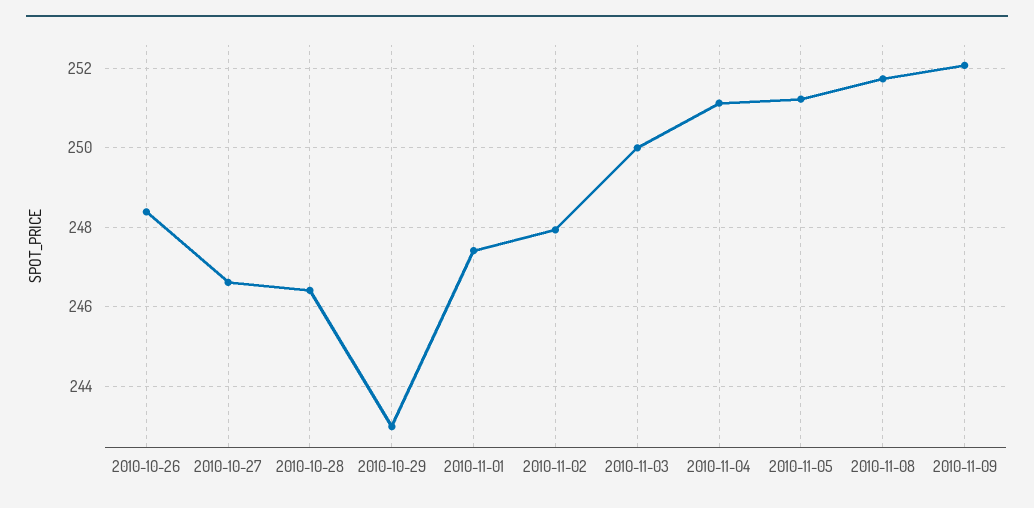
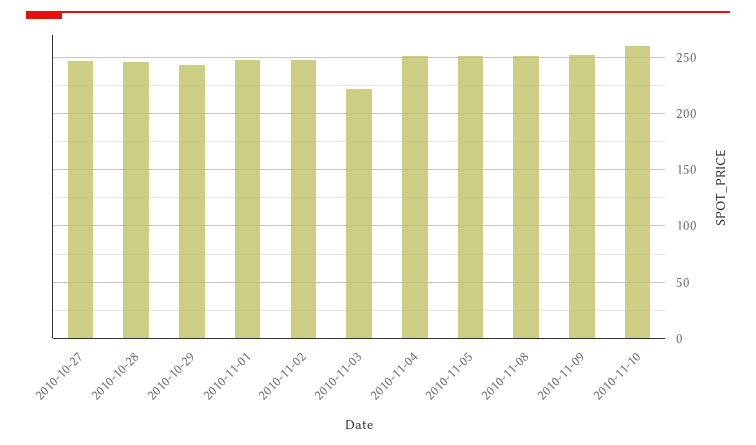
2010-10-26: 248.4 -> none
2010-11-03: 250 -> 220
2010-11-10: none -> 260

